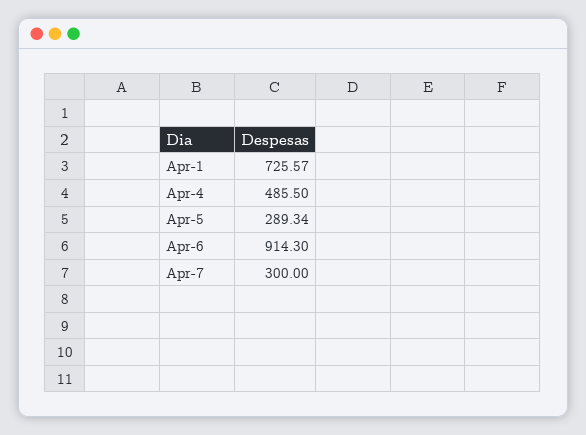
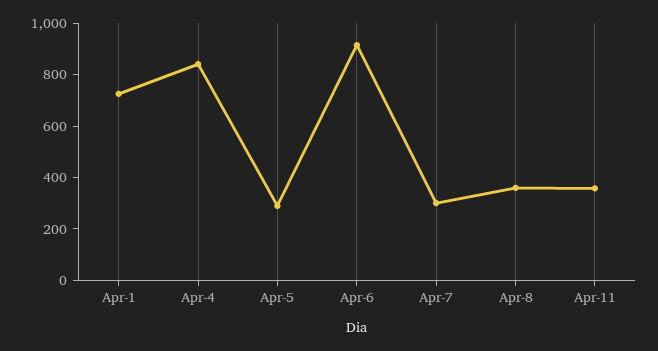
Apr-4: 485.5 -> 850
Apr-8: none -> 350
Apr-11: none -> 350

